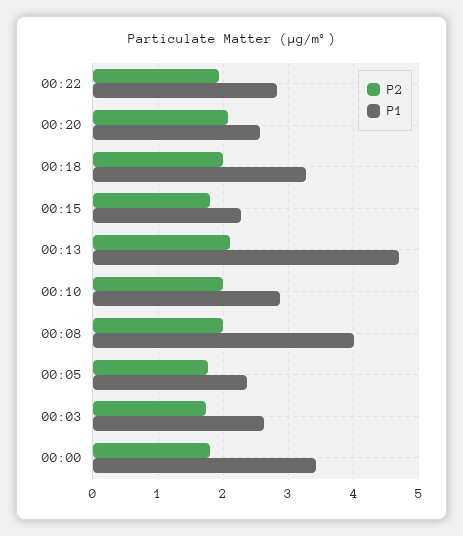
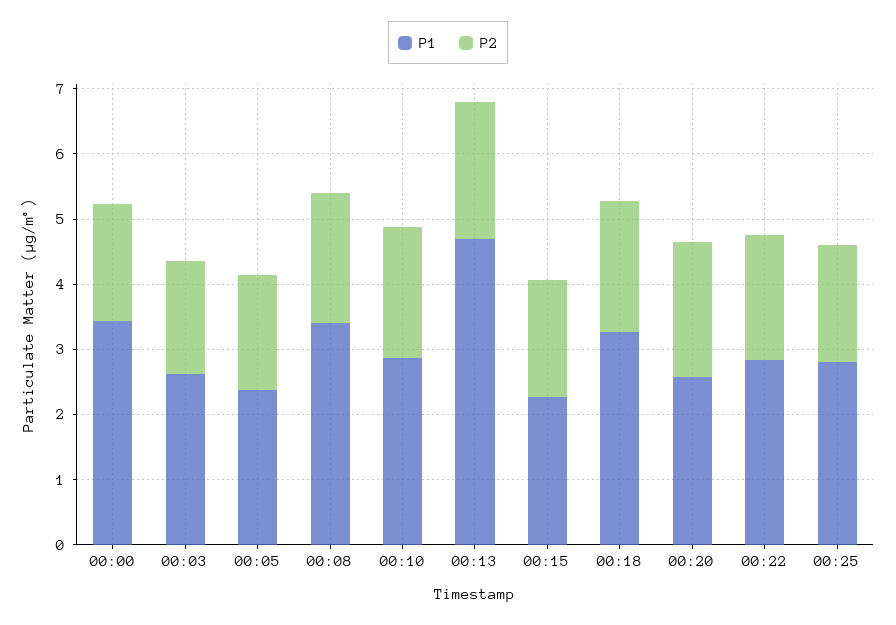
P1, 00:08: 4 -> 3.4
P1, 00:25: none -> 2.8
P2, 00:25: none -> 1.8

